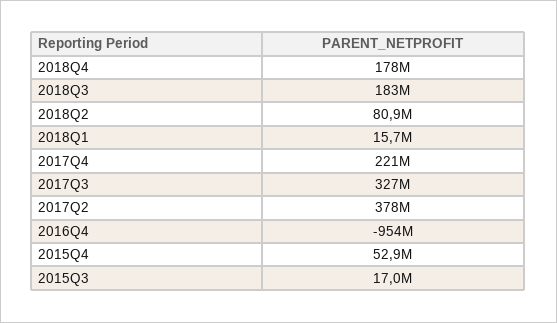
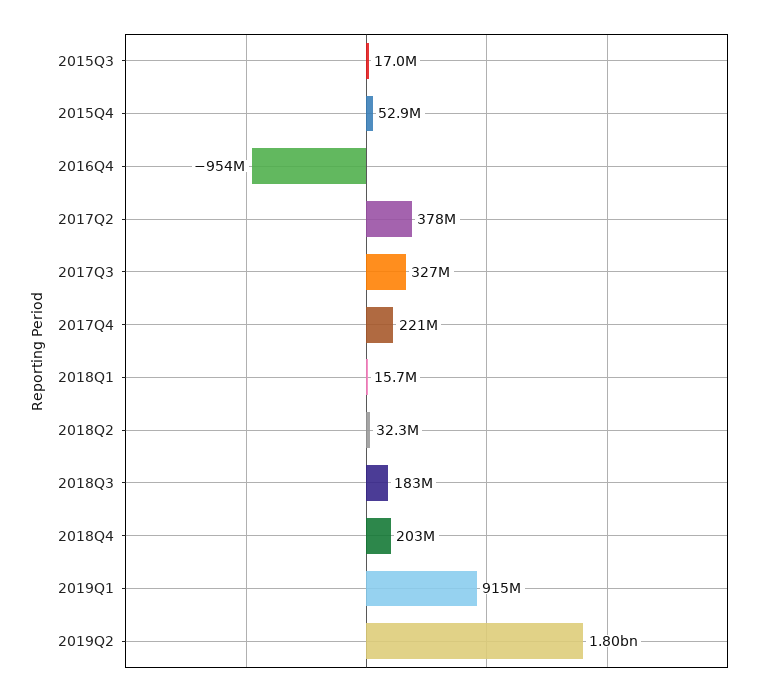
2018Q4: 178000000 -> 203000000
2018Q2: 80900000 -> 32300000
2019Q1: none -> 915000000
2019Q2: none -> 1800000000

